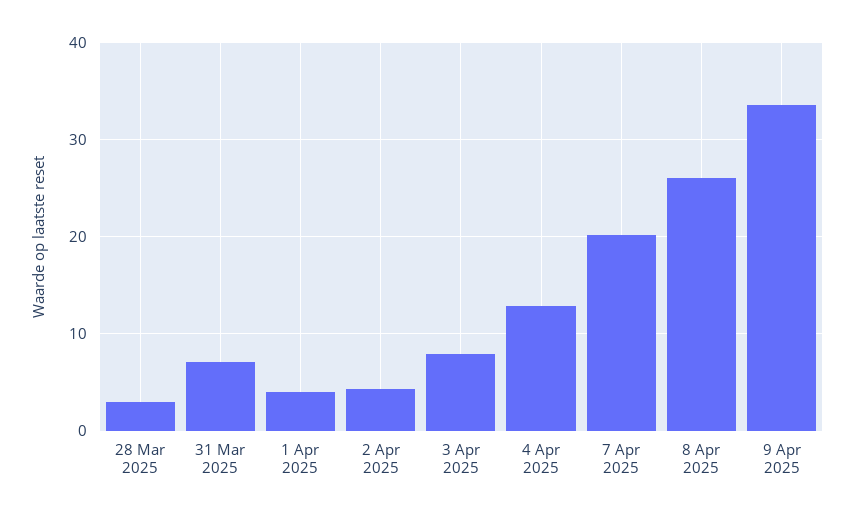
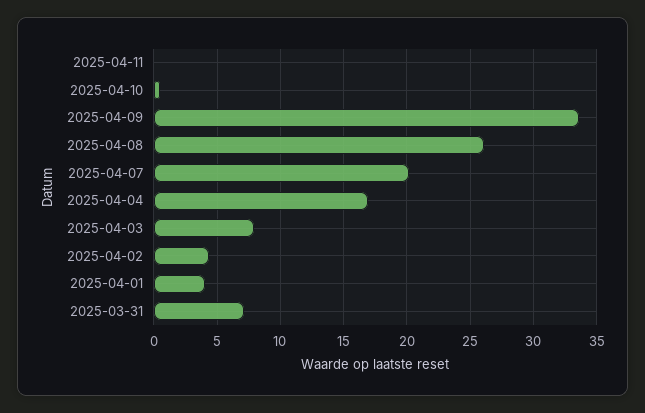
28 Mar 2025: 3 -> none
4 Apr 2025: 13 -> 17
2025-04-11: none -> 0
2025-04-10: none -> 0.5

